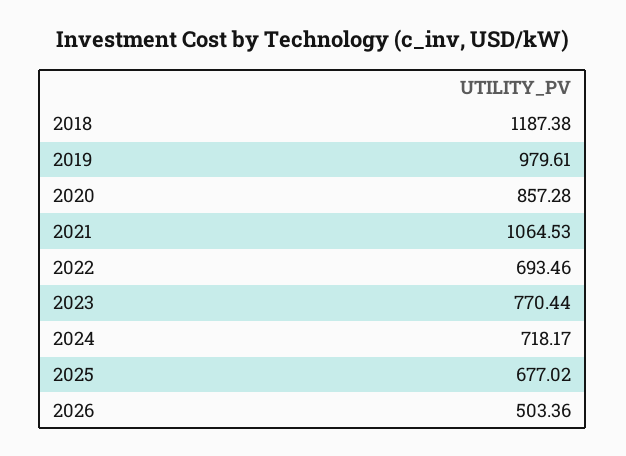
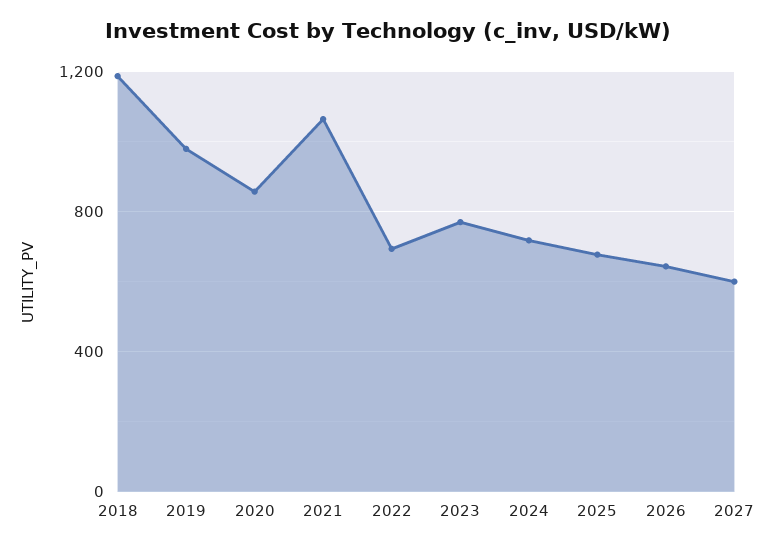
2026: 503.36 -> 650
2027: none -> 600

